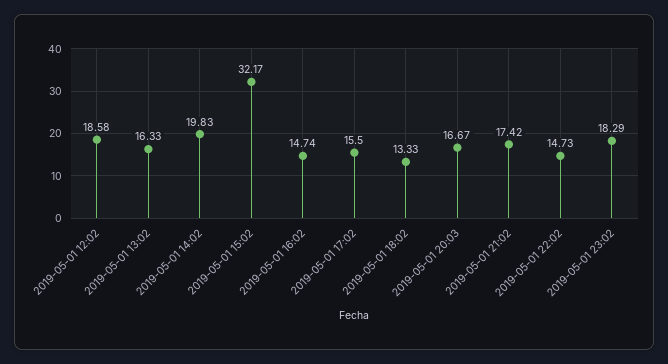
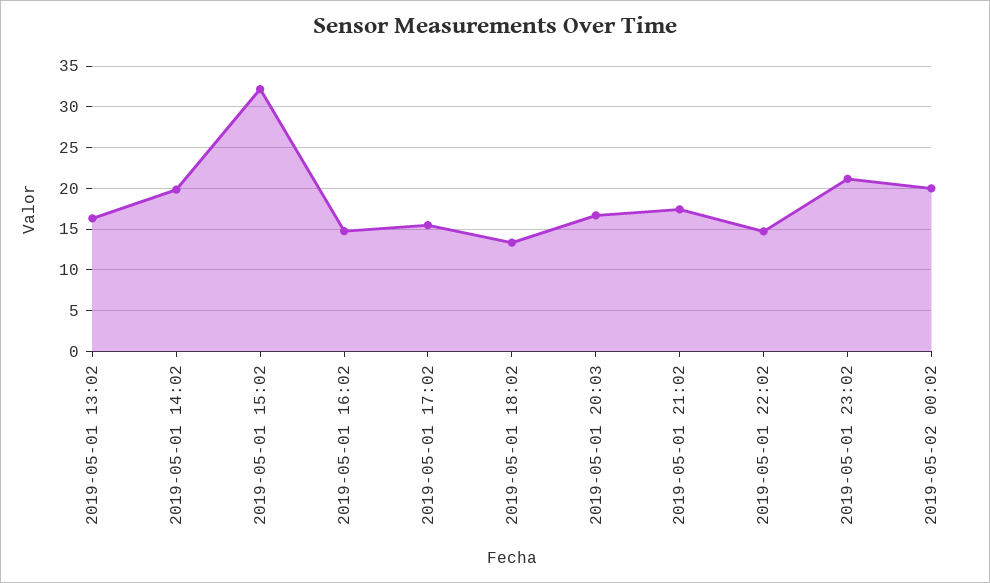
2019-05-01 12:02: 18.58 -> none
2019-05-01 23:02: 18.29 -> 21
2019-05-02 00:02: none -> 20

